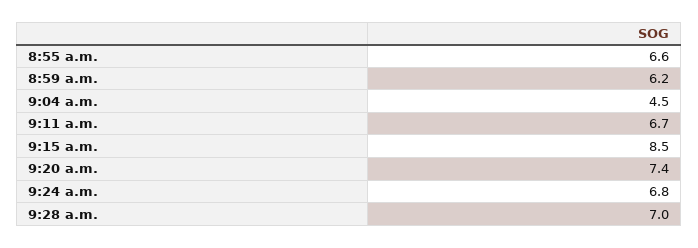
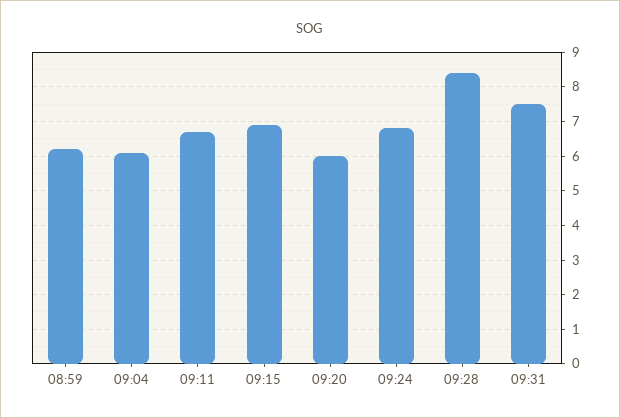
8:55 a.m.: 6.6 -> none
9:04 a.m.: 4.5 -> 6
9:15 a.m.: 8.5 -> 7
9:20 a.m.: 7.4 -> 6
9:28 a.m.: 7 -> 8.5
09:31: none -> 7.5

